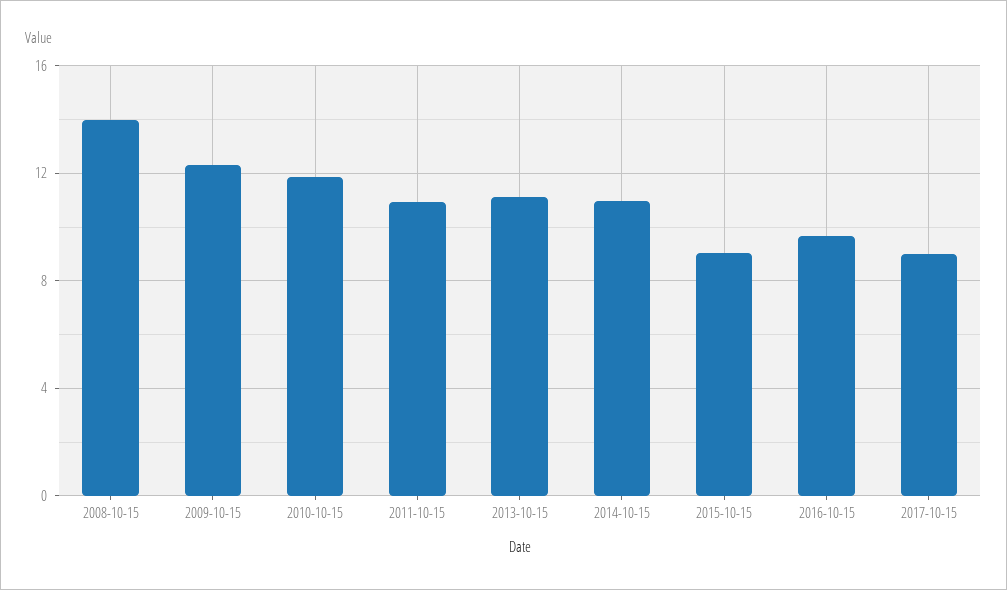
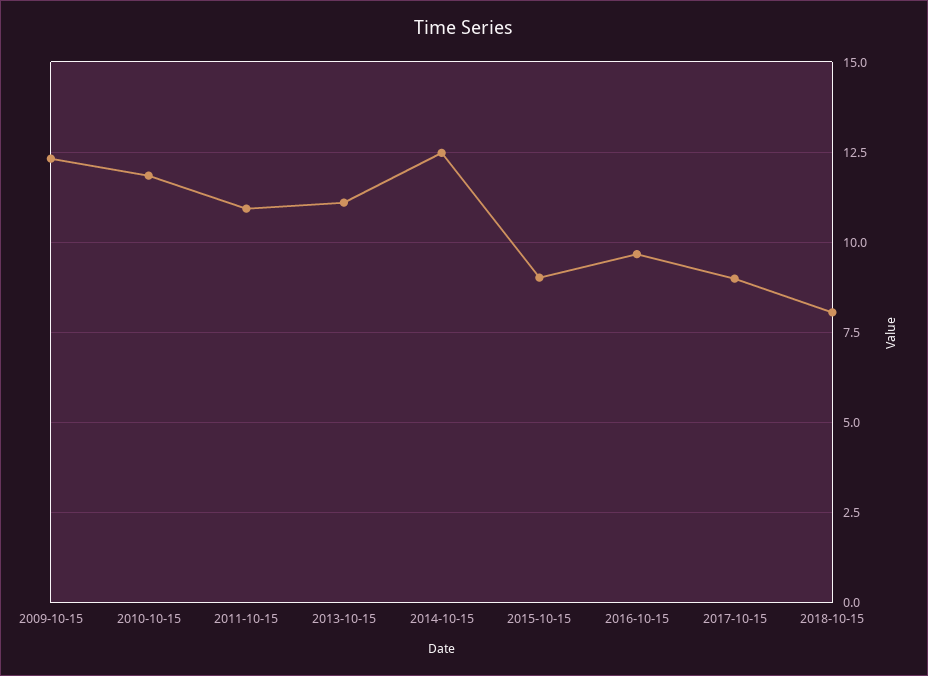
2008-10-15: 14 -> none
2014-10-15: 11 -> 12.5
2018-10-15: none -> 8

